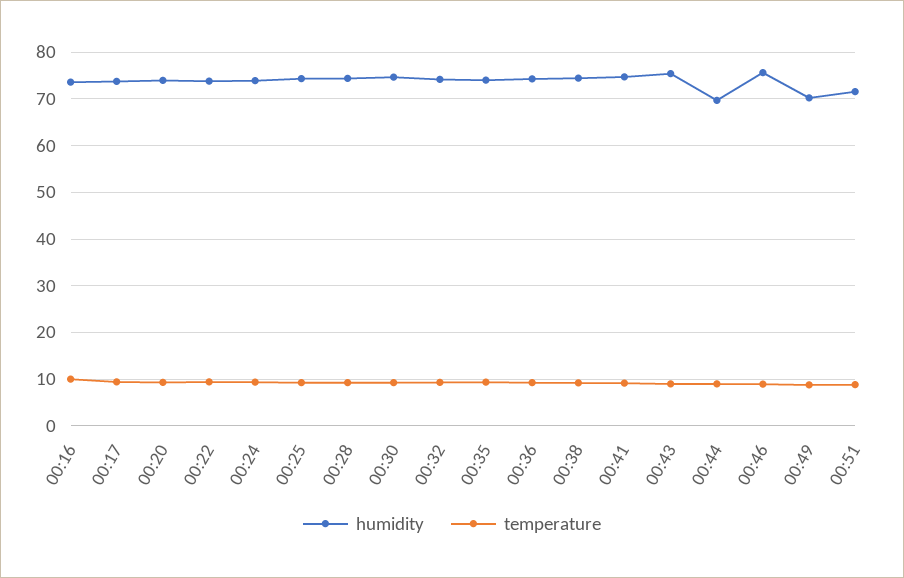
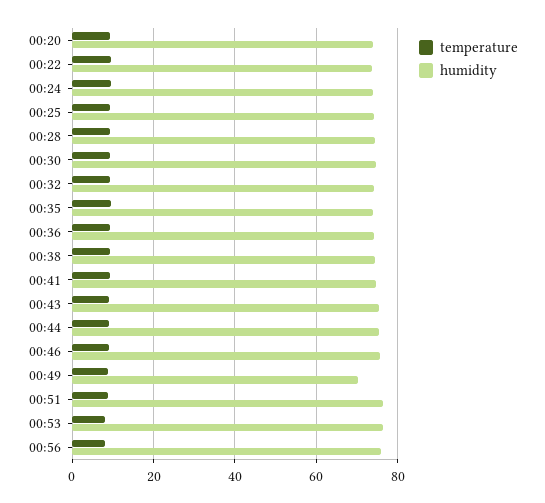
humidity, 00:16: 74 -> none
temperature, 00:16: 10 -> none
humidity, 00:17: 74 -> none
temperature, 00:17: 10 -> none
humidity, 00:44: 70 -> 76
humidity, 00:51: 72 -> 76
temperature, 00:53: none -> 8
humidity, 00:53: none -> 76
temperature, 00:56: none -> 8
humidity, 00:56: none -> 76

